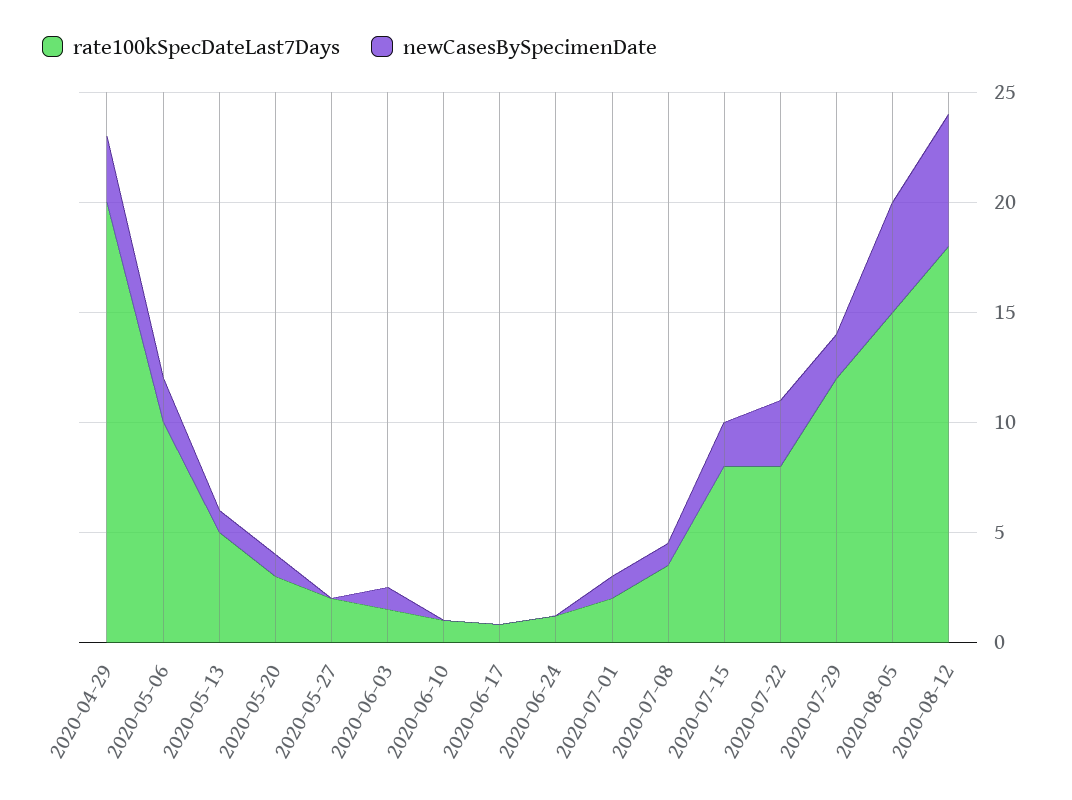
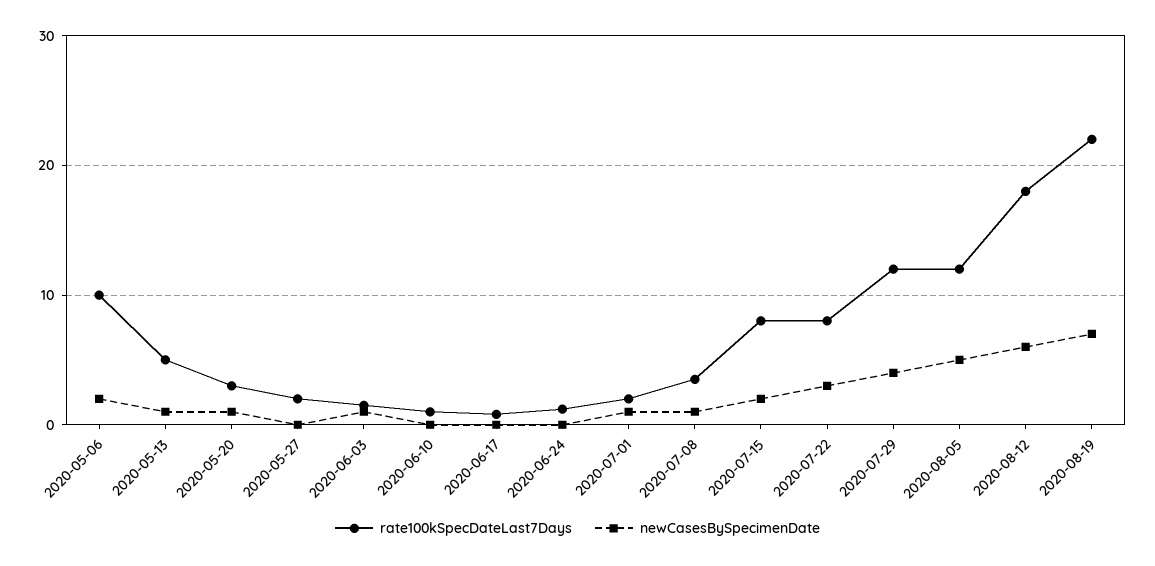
rate100kSpecDateLast7Days, 2020-04-29: 20 -> none
newCasesBySpecimenDate, 2020-04-29: 3 -> none
newCasesBySpecimenDate, 2020-07-29: 2 -> 4
rate100kSpecDateLast7Days, 2020-08-05: 15 -> 12
rate100kSpecDateLast7Days, 2020-08-19: none -> 22
newCasesBySpecimenDate, 2020-08-19: none -> 7

